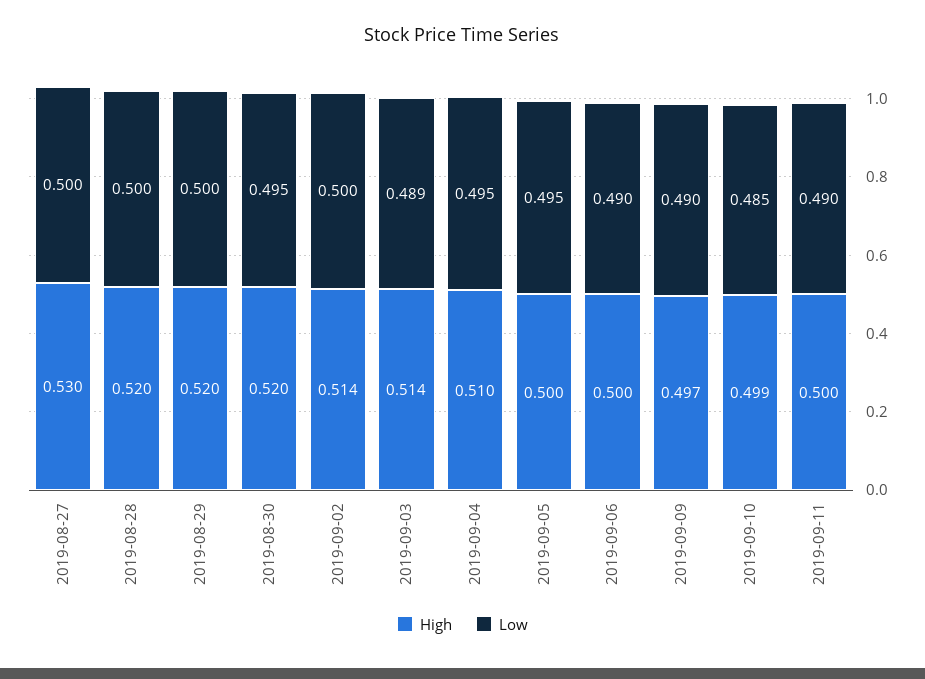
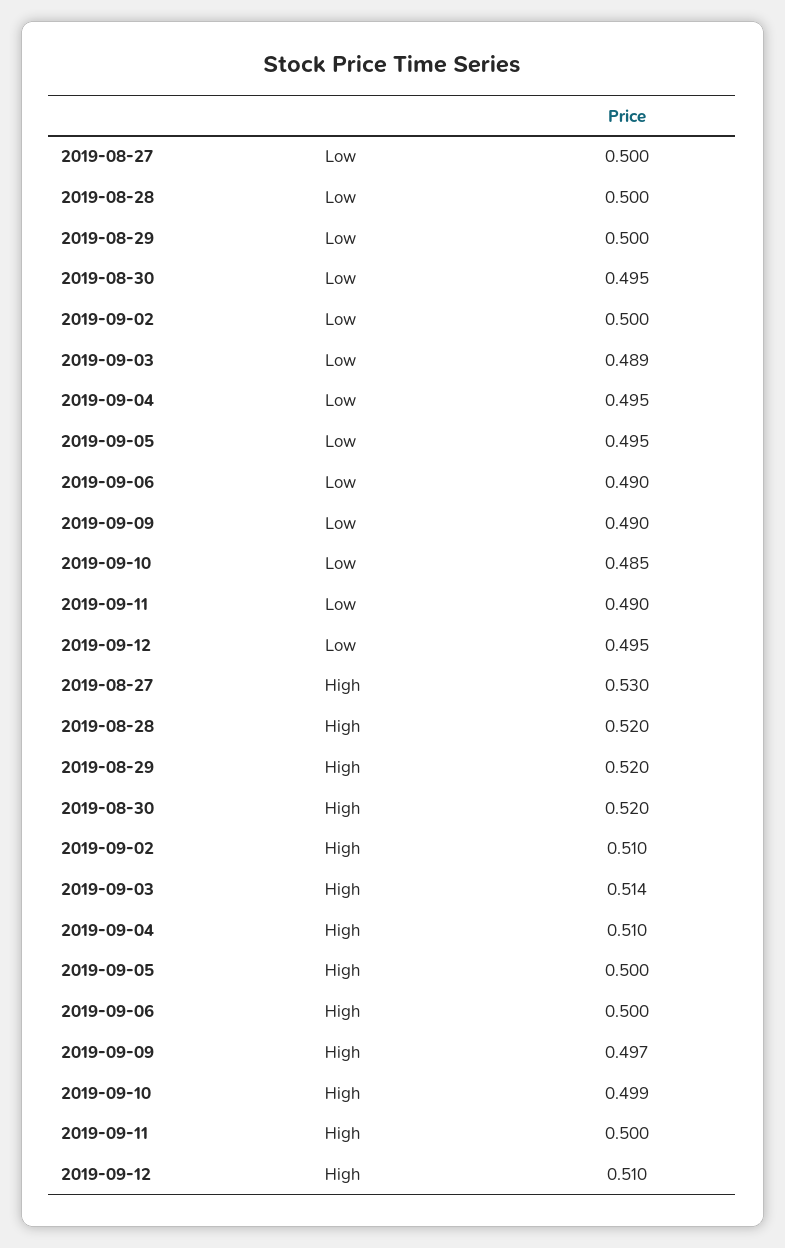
High, 2019-09-02: 0.514 -> 0.51
Low, 2019-09-12: none -> 0.495
High, 2019-09-12: none -> 0.51

